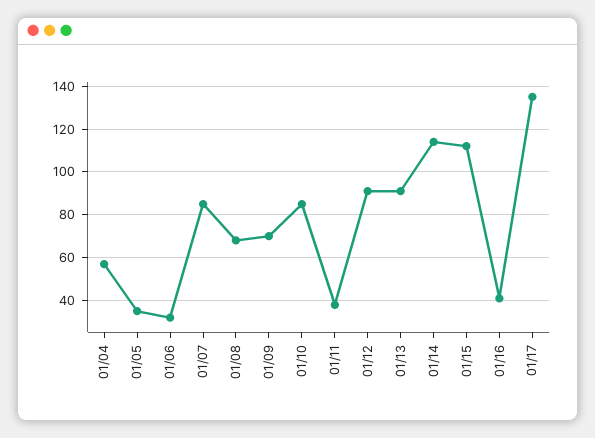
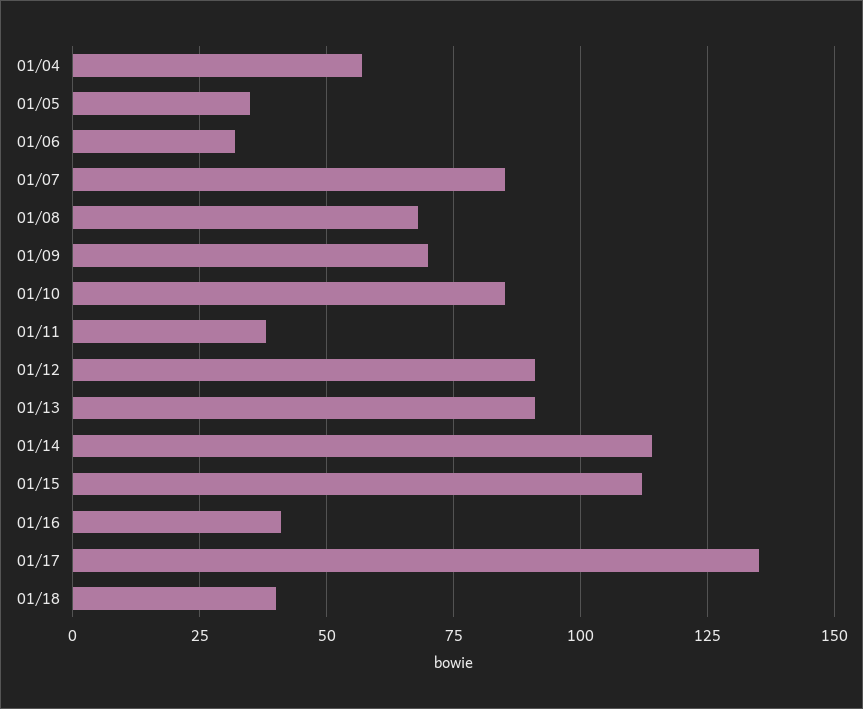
01/18: none -> 40

